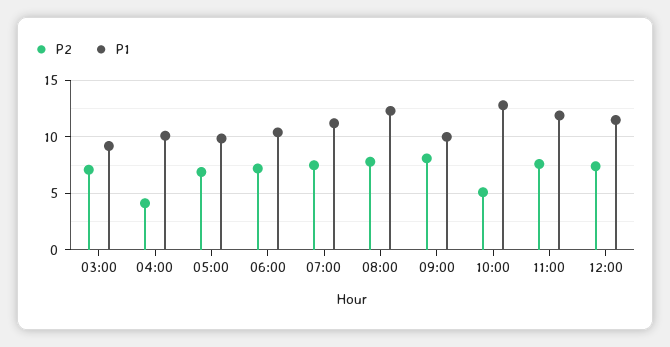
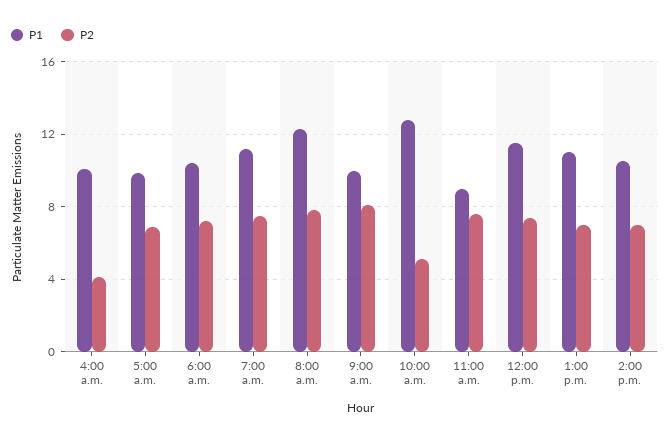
P2, 03:00: 7 -> none
P1, 03:00: 9 -> none
P1, 11:00: 12 -> 9
P1, 1:00 p.m.: none -> 11
P2, 1:00 p.m.: none -> 7
P1, 2:00 p.m.: none -> 10.5
P2, 2:00 p.m.: none -> 7

